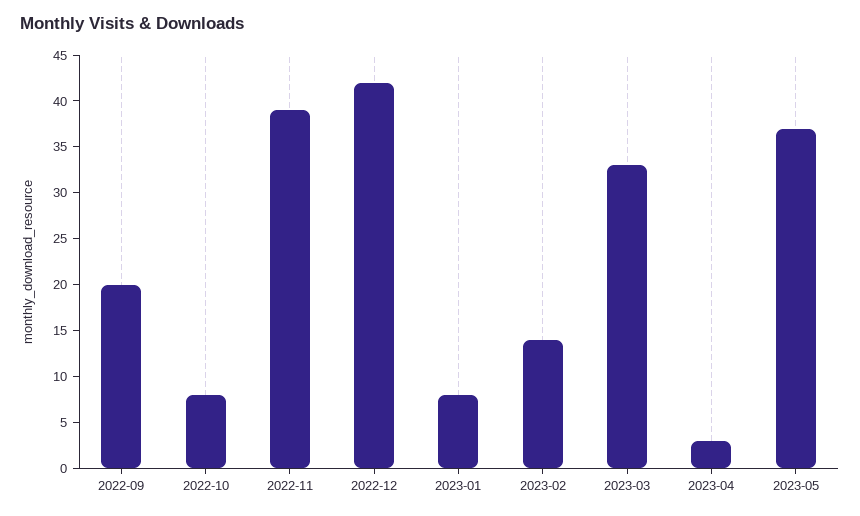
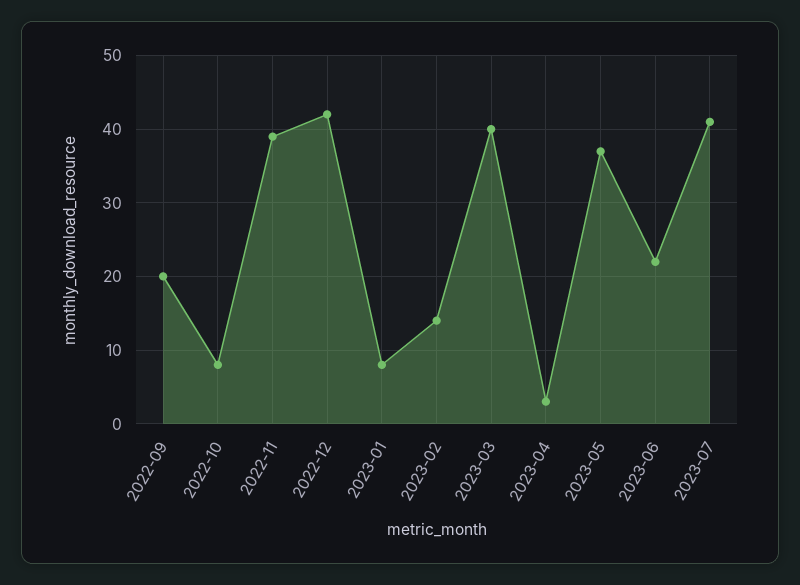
2023-03: 33 -> 40
2023-06: none -> 22
2023-07: none -> 41

